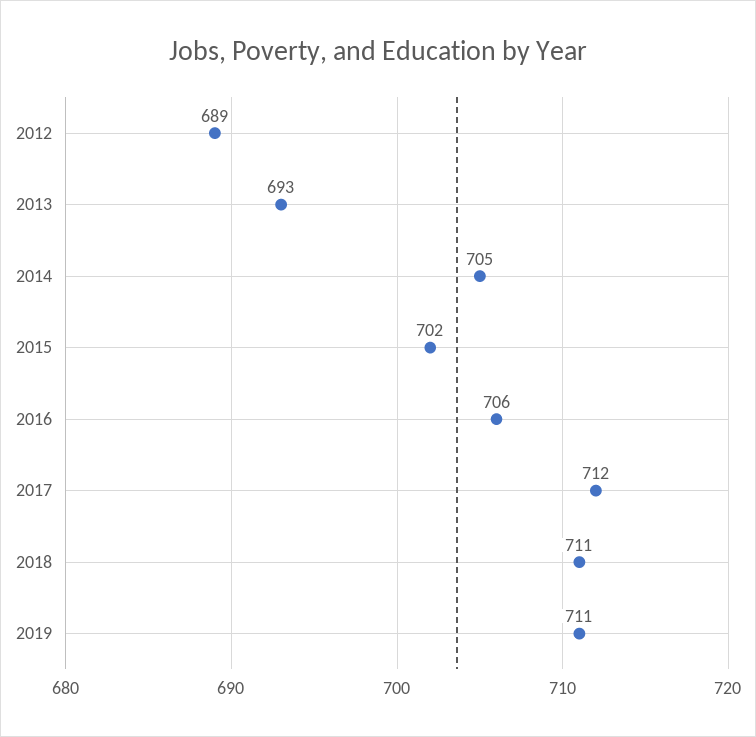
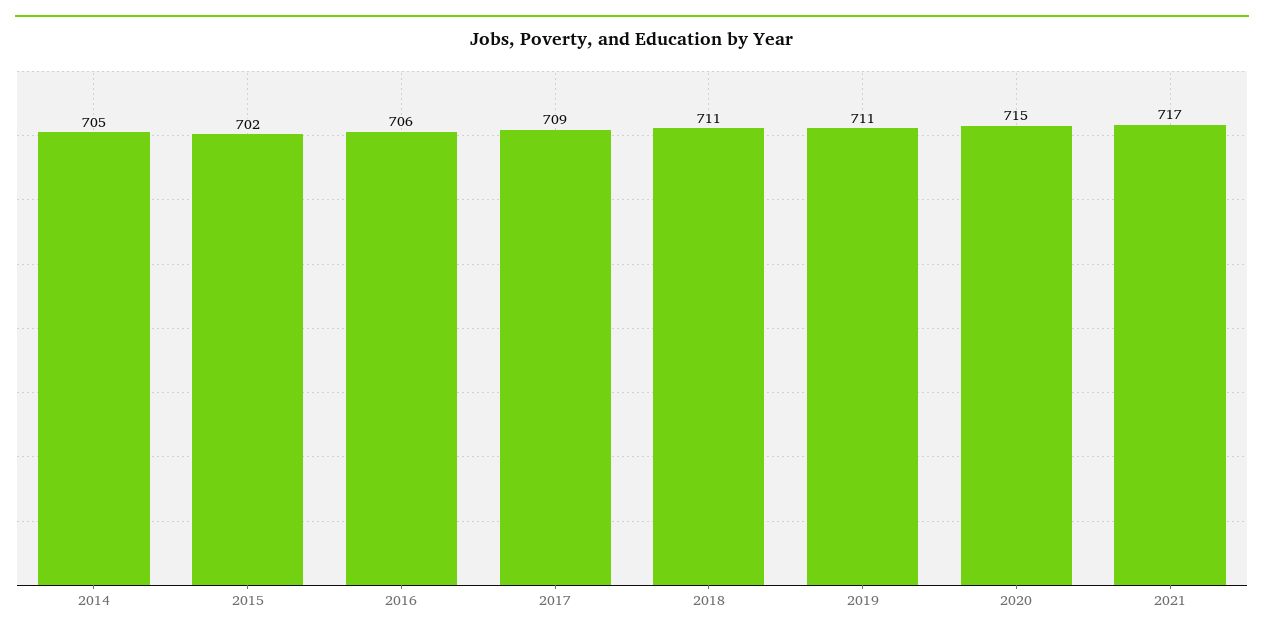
2012: 689 -> none
2013: 693 -> none
2017: 712 -> 709
2020: none -> 715
2021: none -> 717

